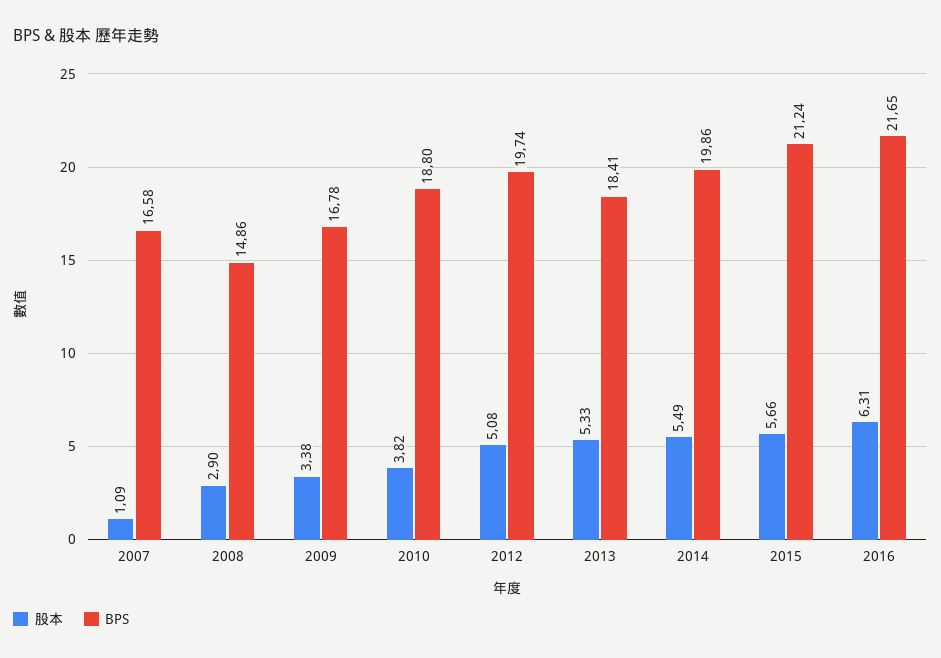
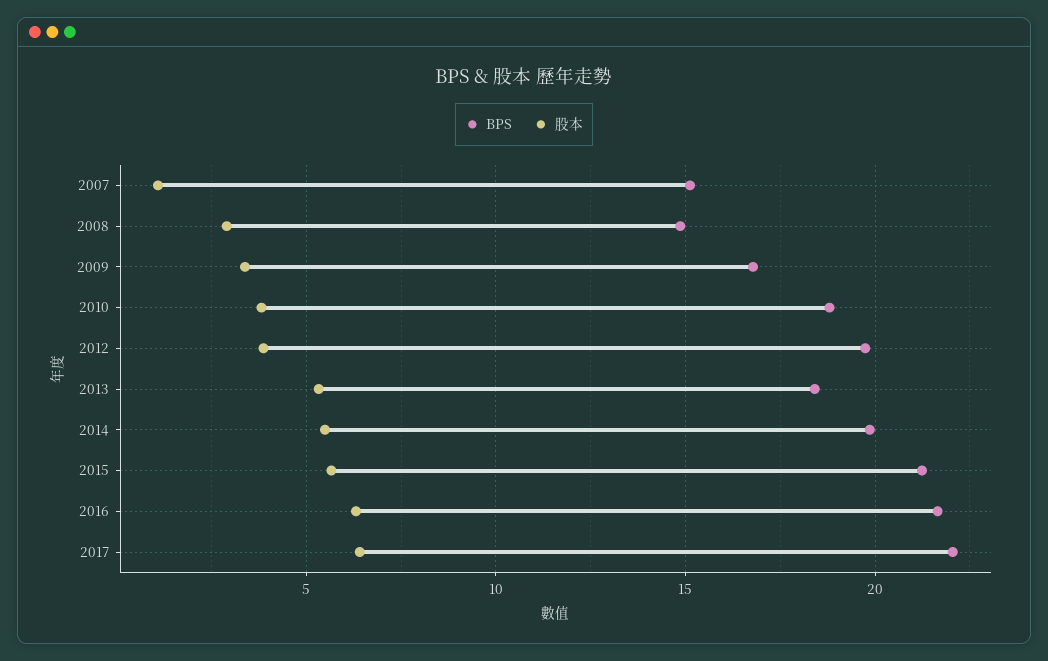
BPS, 2007: 16.58 -> 15
股本, 2012: 5.08 -> 4
BPS, 2017: none -> 22
股本, 2017: none -> 6.5

